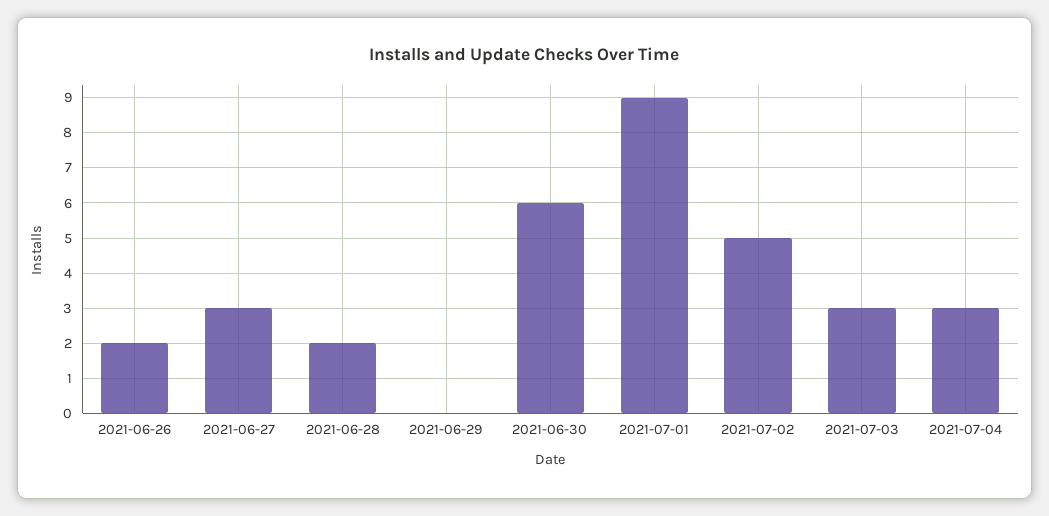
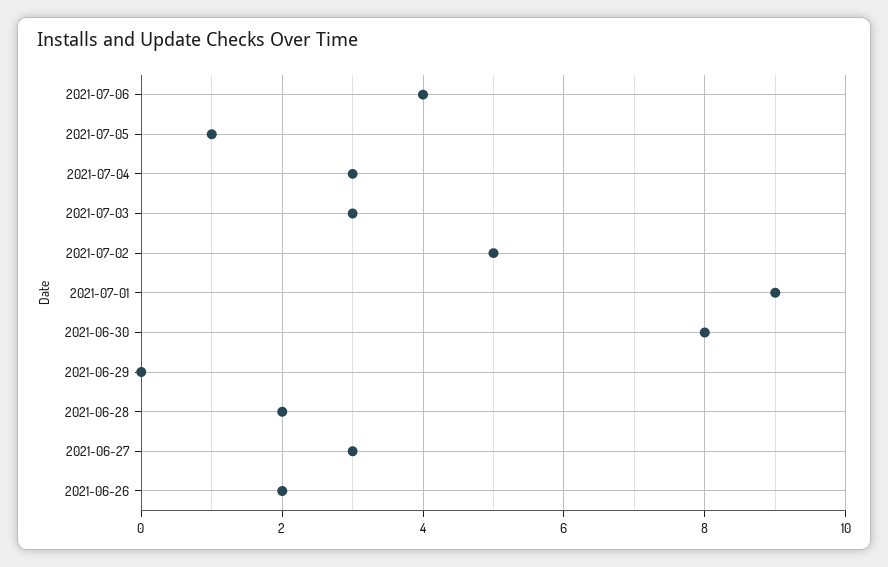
2021-06-30: 6 -> 8
2021-07-06: none -> 4
2021-07-05: none -> 1

